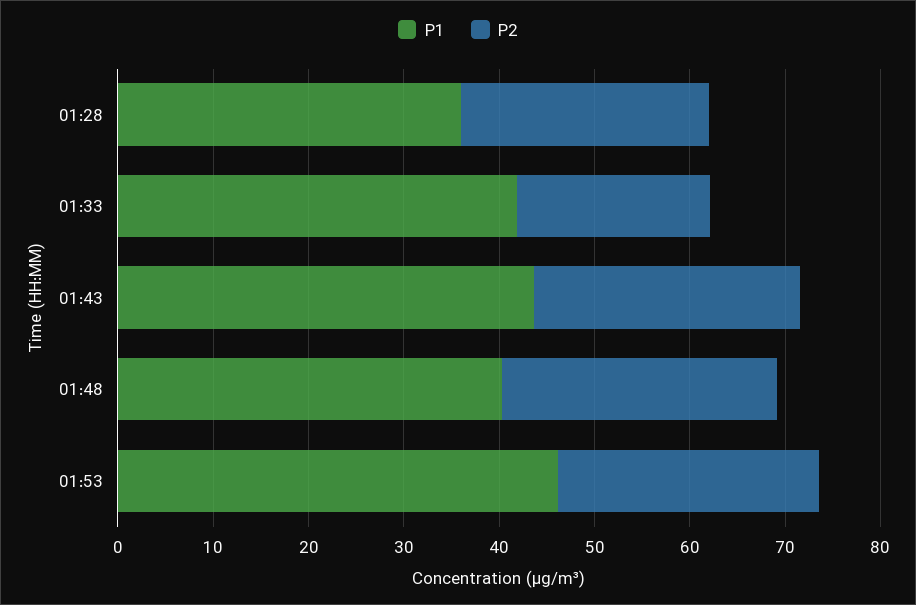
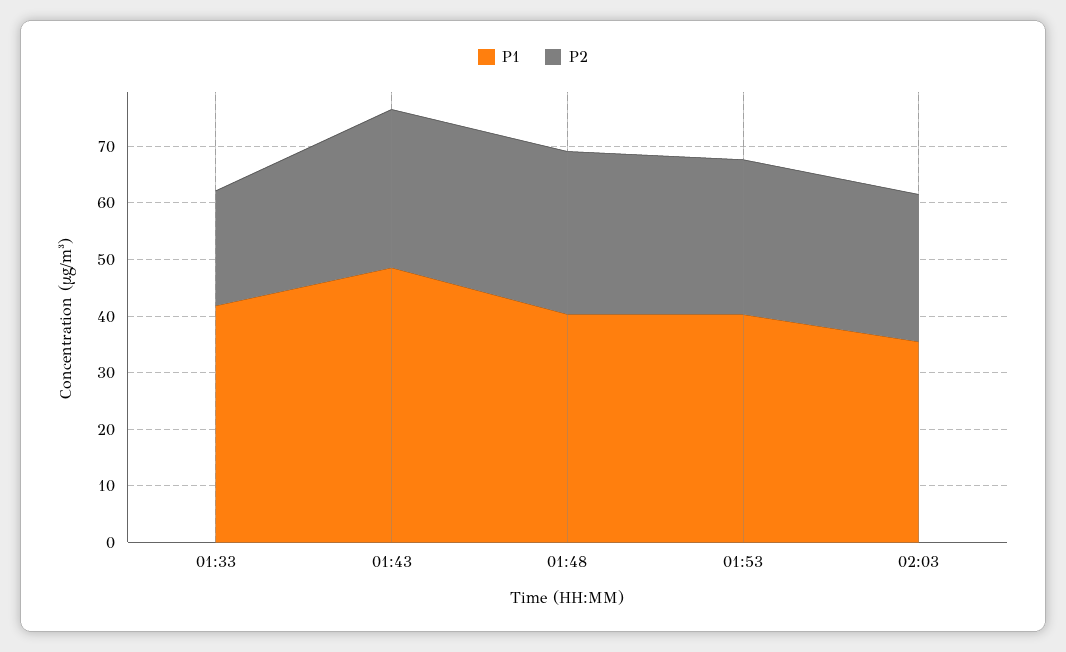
P1, 01:28: 36 -> none
P2, 01:28: 26 -> none
P1, 01:43: 44 -> 48
P1, 01:53: 46 -> 40
P1, 02:03: none -> 36
P2, 02:03: none -> 26

